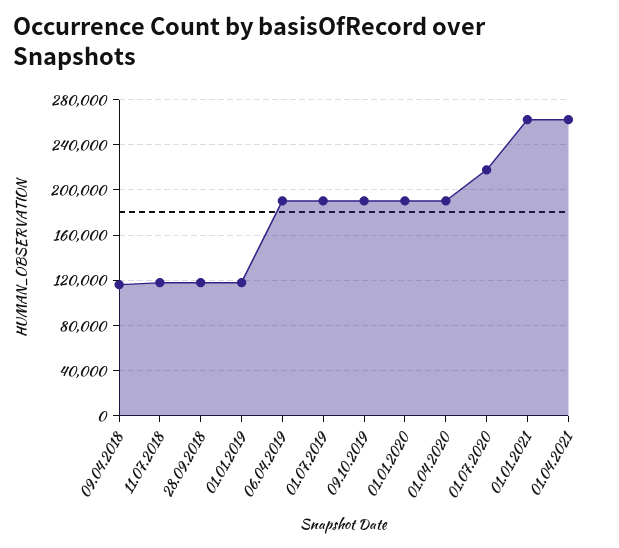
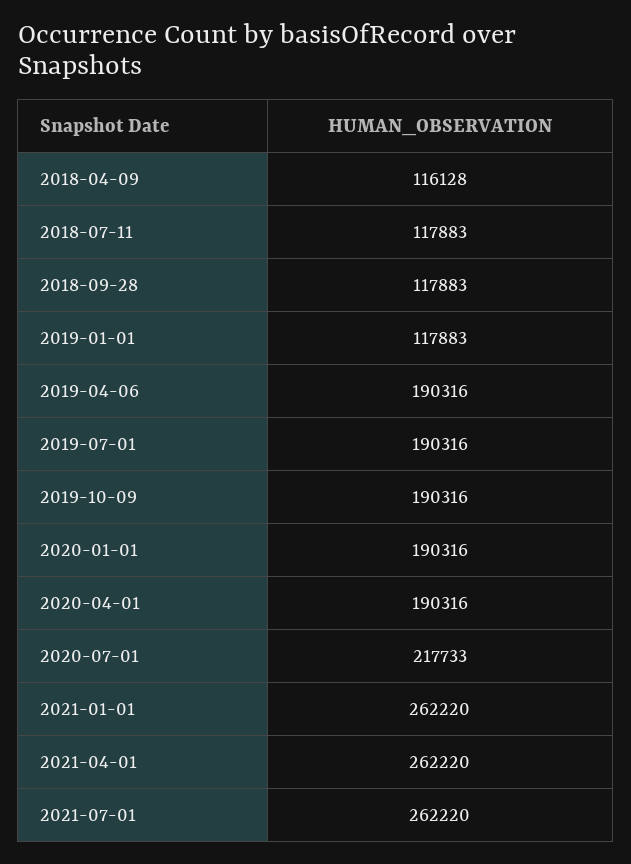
2021-07-01: none -> 262220

